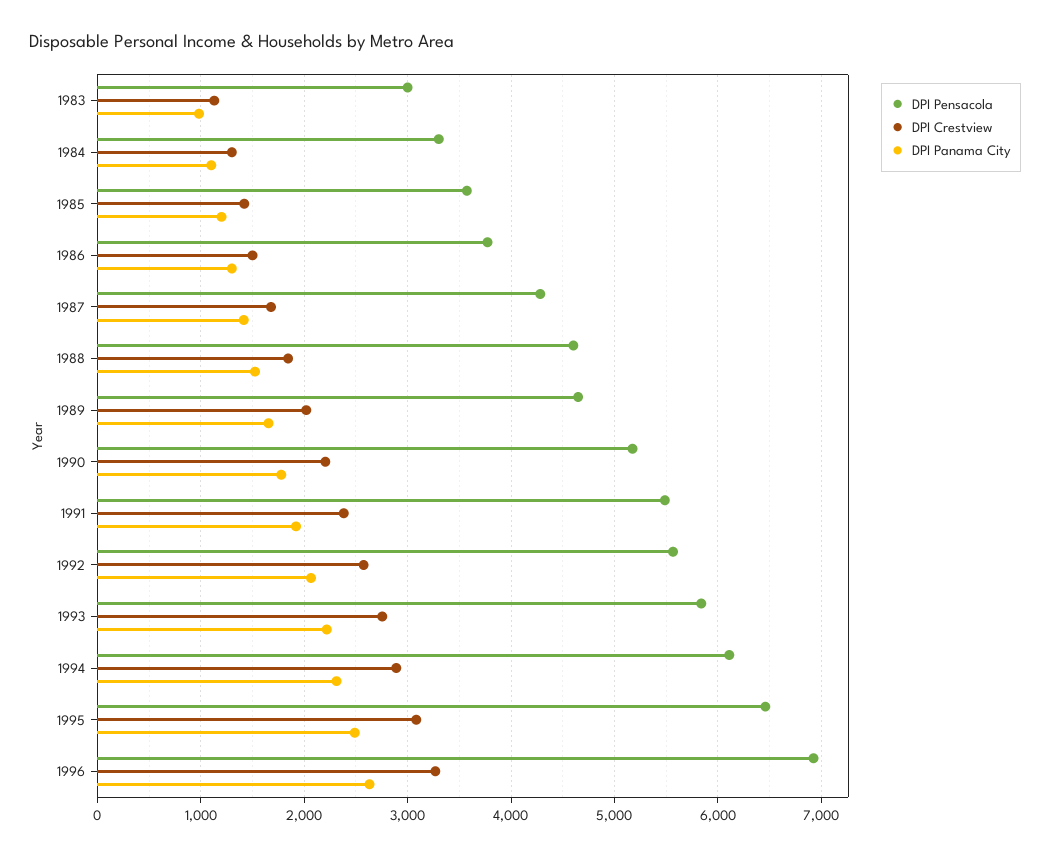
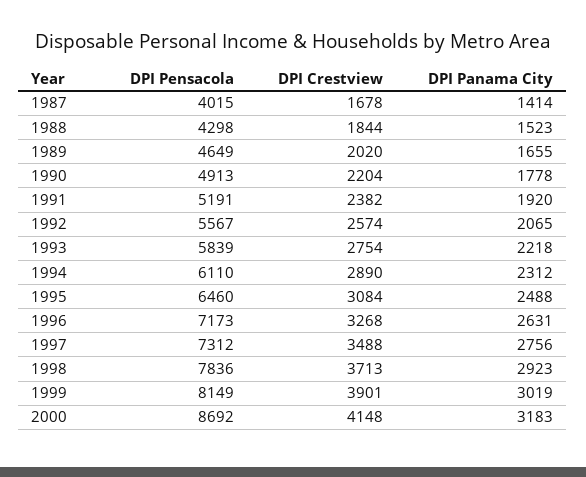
DPI Pensacola, 1983: 3000 -> none
DPI Crestview, 1983: 1100 -> none
DPI Panama City, 1983: 1000 -> none
DPI Pensacola, 1984: 3300 -> none
DPI Crestview, 1984: 1300 -> none
DPI Panama City, 1984: 1100 -> none
DPI Pensacola, 1985: 3600 -> none
DPI Crestview, 1985: 1400 -> none
DPI Panama City, 1985: 1200 -> none
DPI Pensacola, 1986: 3800 -> none
DPI Crestview, 1986: 1500 -> none
DPI Panama City, 1986: 1300 -> none
DPI Pensacola, 1987: 4300 -> 4015
DPI Pensacola, 1988: 4600 -> 4298
DPI Pensacola, 1990: 5200 -> 4913
DPI Pensacola, 1991: 5500 -> 5191
DPI Pensacola, 1996: 6900 -> 7173
DPI Pensacola, 1997: none -> 7312
DPI Crestview, 1997: none -> 3488
DPI Panama City, 1997: none -> 2756
DPI Pensacola, 1998: none -> 7836
DPI Crestview, 1998: none -> 3713
DPI Panama City, 1998: none -> 2923
DPI Pensacola, 1999: none -> 8149
DPI Crestview, 1999: none -> 3901
DPI Panama City, 1999: none -> 3019
DPI Pensacola, 2000: none -> 8692
DPI Crestview, 2000: none -> 4148
DPI Panama City, 2000: none -> 3183

